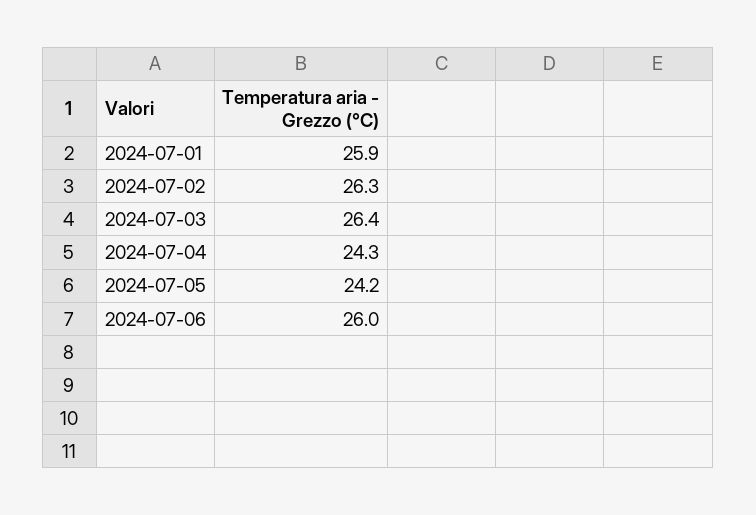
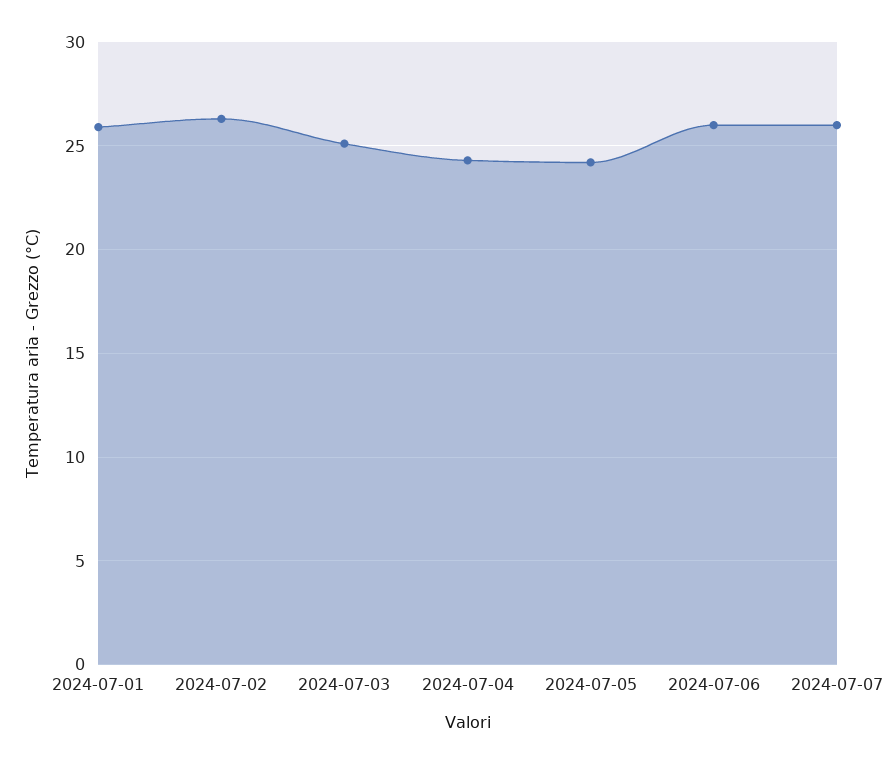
2024-07-03: 26.4 -> 25
2024-07-07: none -> 26

